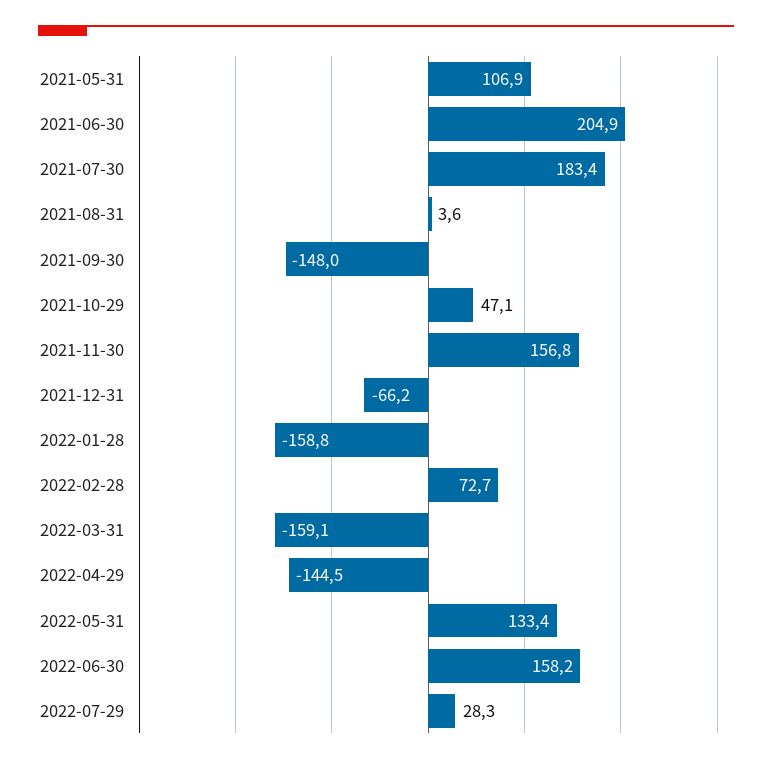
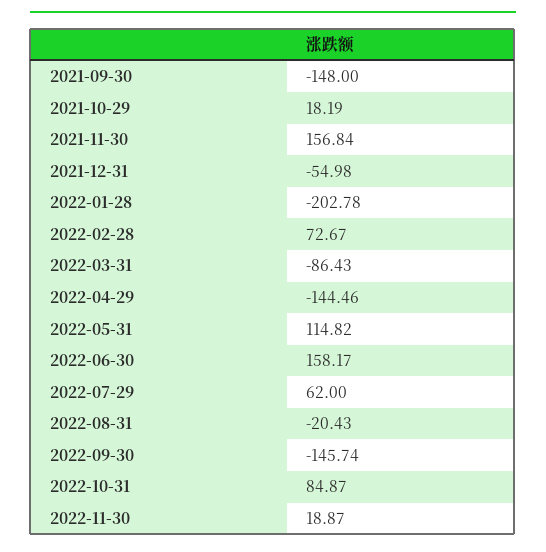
2021-05-31: 106.9 -> none
2021-06-30: 204.9 -> none
2021-07-30: 183.4 -> none
2021-08-31: 3.6 -> none
2021-10-29: 47.1 -> 18.19
2021-12-31: -66.2 -> -54.98
2022-01-28: -158.8 -> -202.78
2022-03-31: -159.1 -> -86.43
2022-05-31: 133.4 -> 114.82
2022-07-29: 28.3 -> 62
2022-08-31: none -> -20.43
2022-09-30: none -> -145.74
2022-10-31: none -> 84.87
2022-11-30: none -> 18.87

